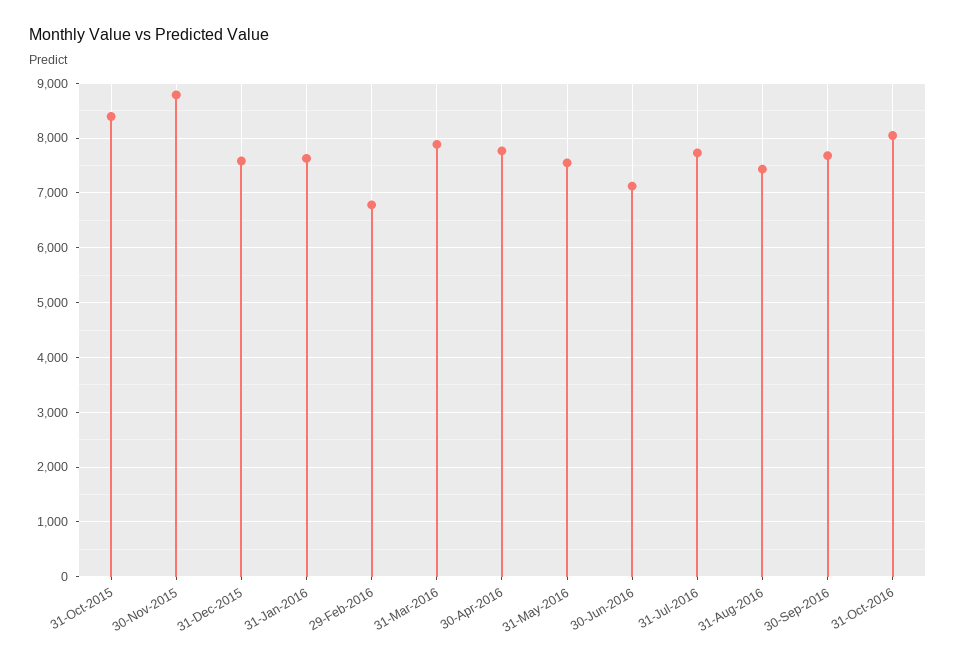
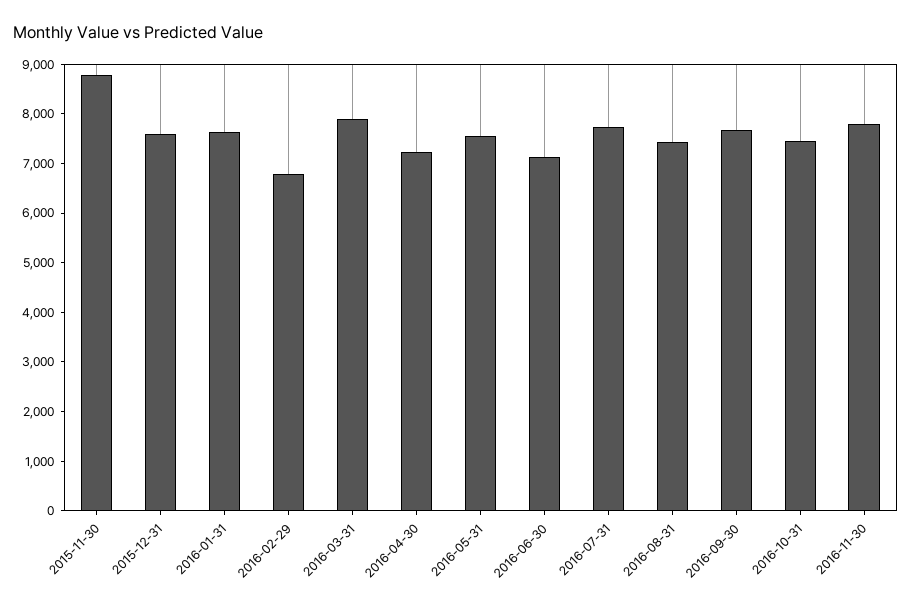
31-Oct-2015: 8400 -> none
30-Apr-2016: 7800 -> 7200
31-Oct-2016: 8000 -> 7400
2016-11-30: none -> 7800

